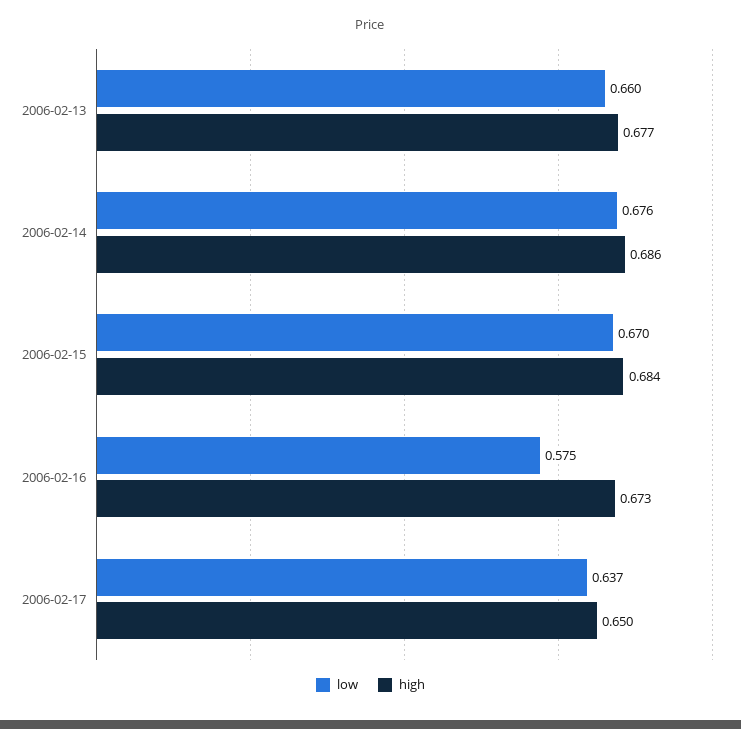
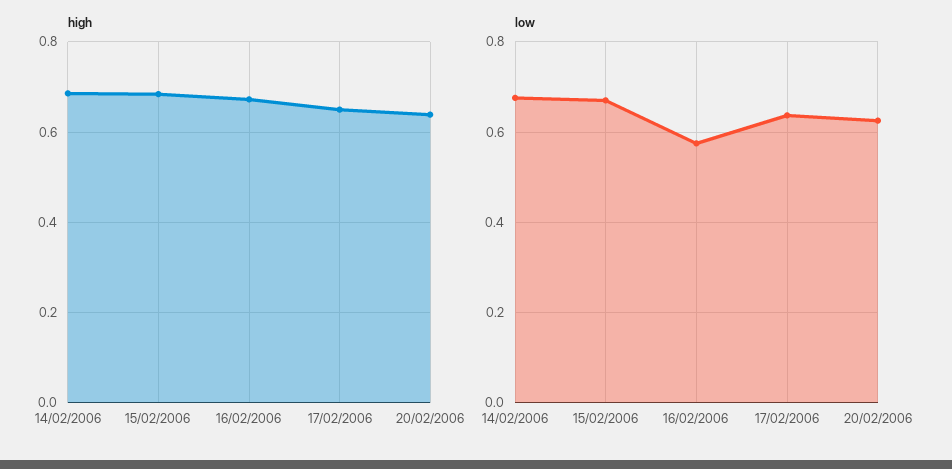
low, 2006-02-13: 0.66 -> none
high, 2006-02-13: 0.677 -> none
high, 20/02/2006: none -> 0.64
low, 20/02/2006: none -> 0.62

